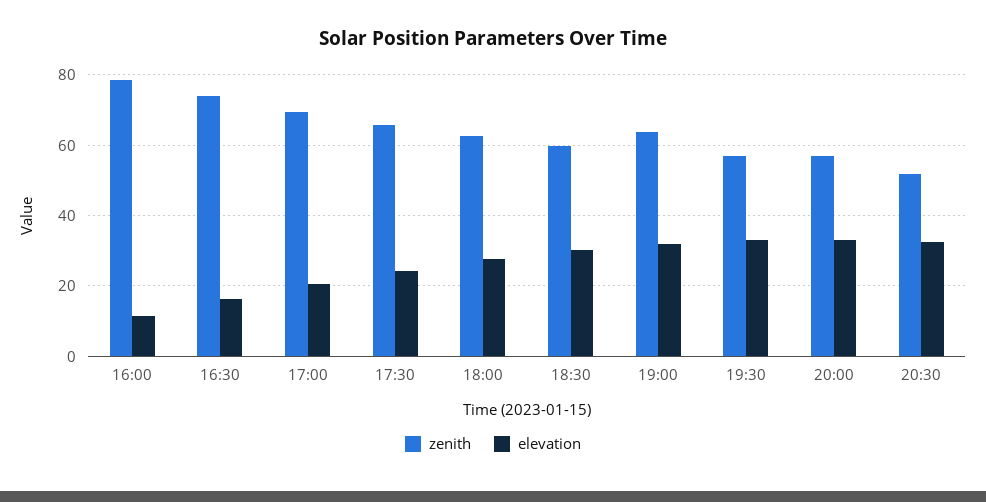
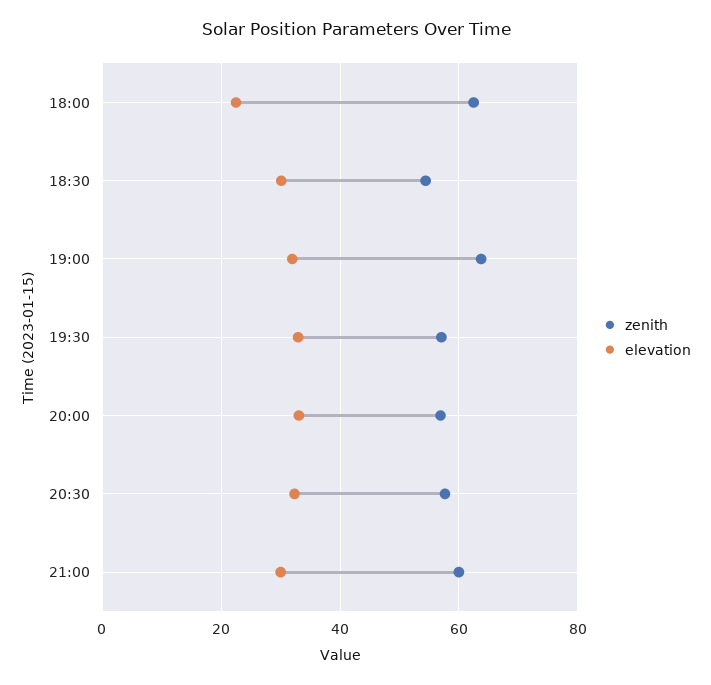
zenith, 16:00: 78 -> none
elevation, 16:00: 12 -> none
zenith, 16:30: 74 -> none
elevation, 16:30: 16 -> none
zenith, 17:00: 70 -> none
elevation, 17:00: 20 -> none
zenith, 17:30: 66 -> none
elevation, 17:30: 24 -> none
elevation, 18:00: 28 -> 22
zenith, 18:30: 60 -> 54
zenith, 20:30: 52 -> 58
zenith, 21:00: none -> 60
elevation, 21:00: none -> 30

